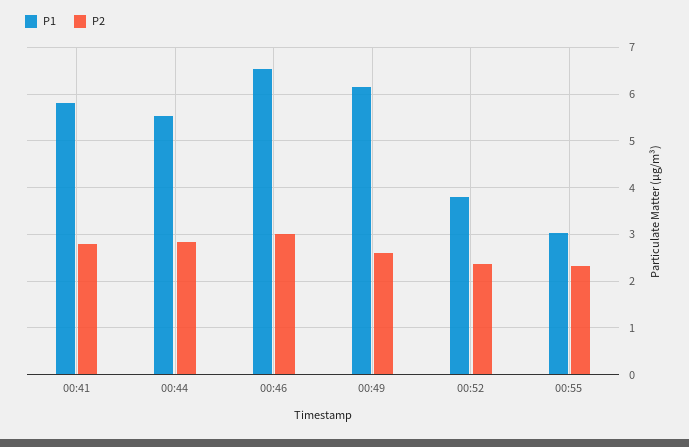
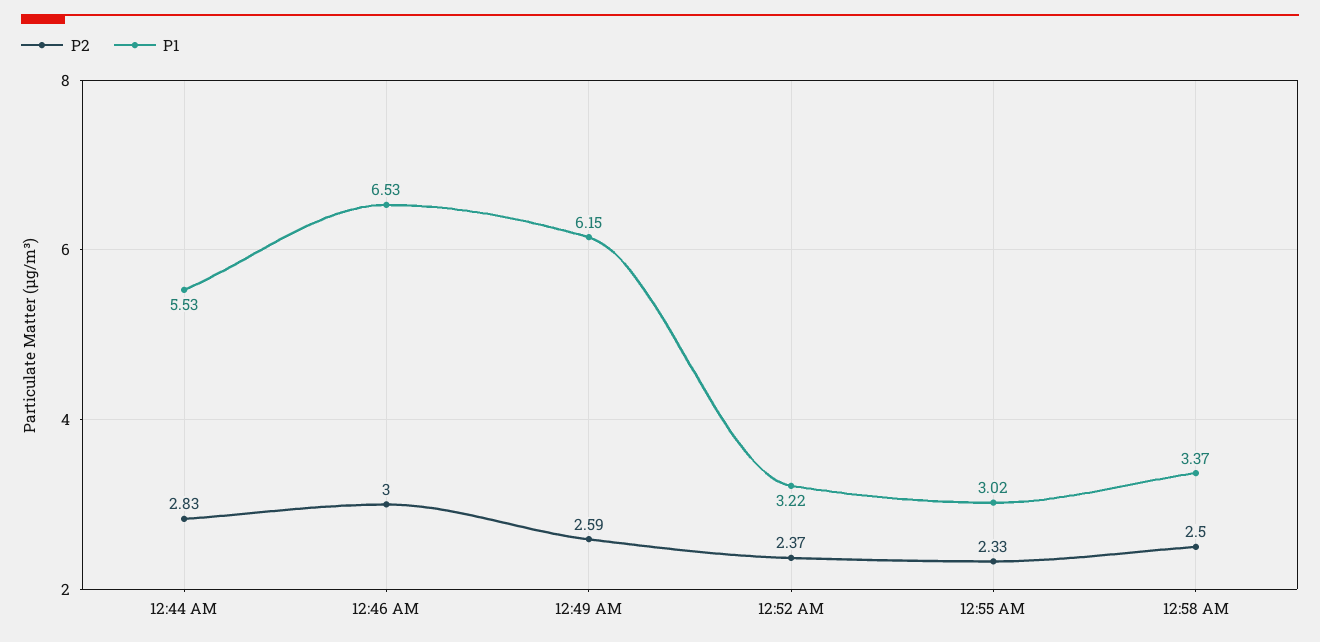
P1, 00:41: 5.8 -> none
P2, 00:41: 2.8 -> none
P1, 00:52: 3.8 -> 3.22
P2, 12:58 AM: none -> 2.5
P1, 12:58 AM: none -> 3.37

